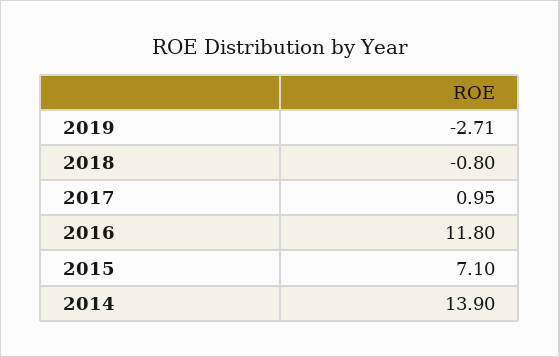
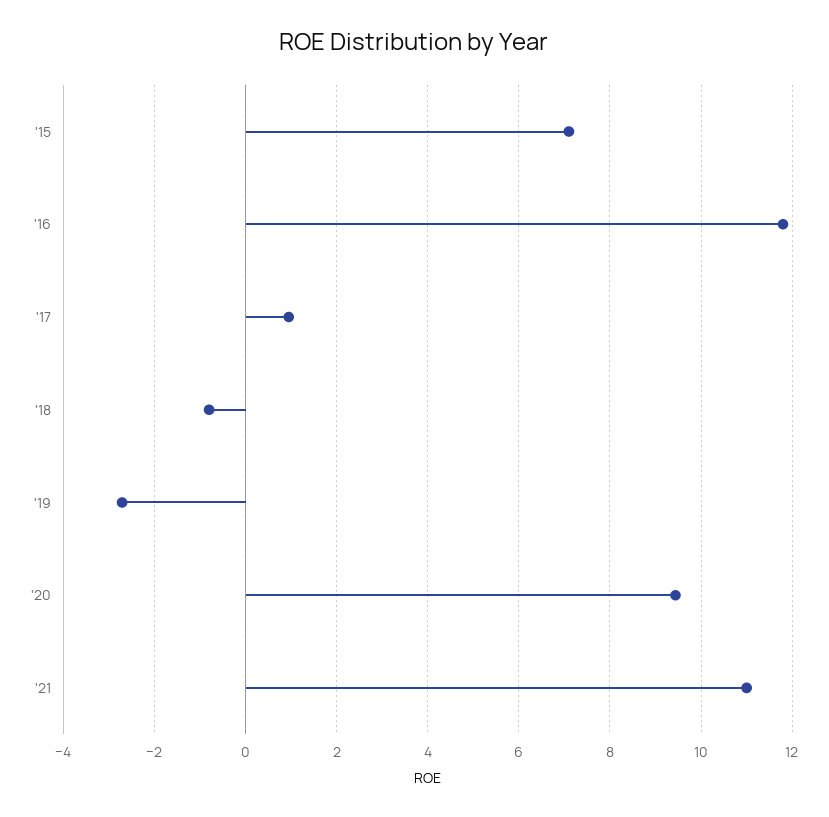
2014: 13.9 -> none
'20: none -> 9.4
'21: none -> 11

